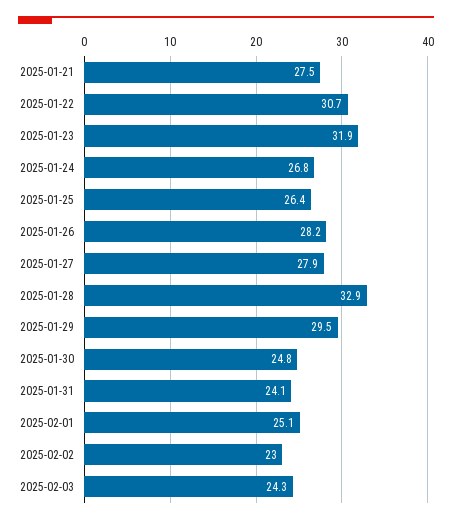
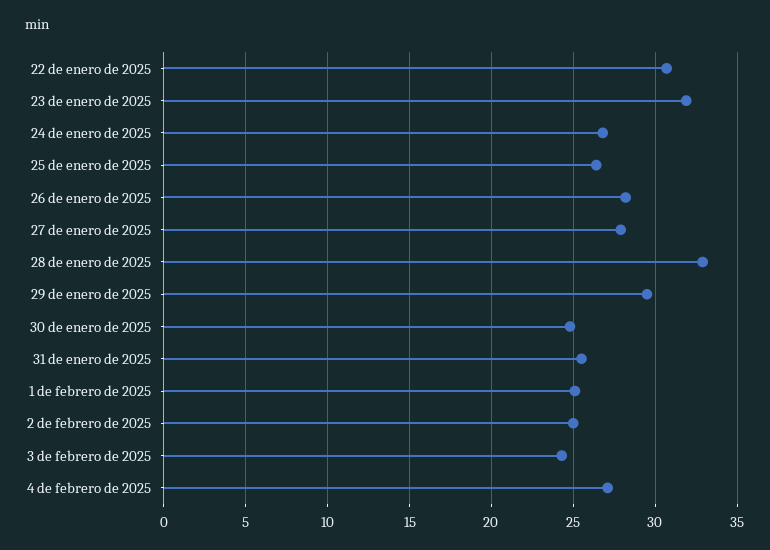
2025-01-21: 27.5 -> none
2025-01-31: 24.1 -> 25.5
2025-02-02: 23 -> 25
4 de febrero de 2025: none -> 27

